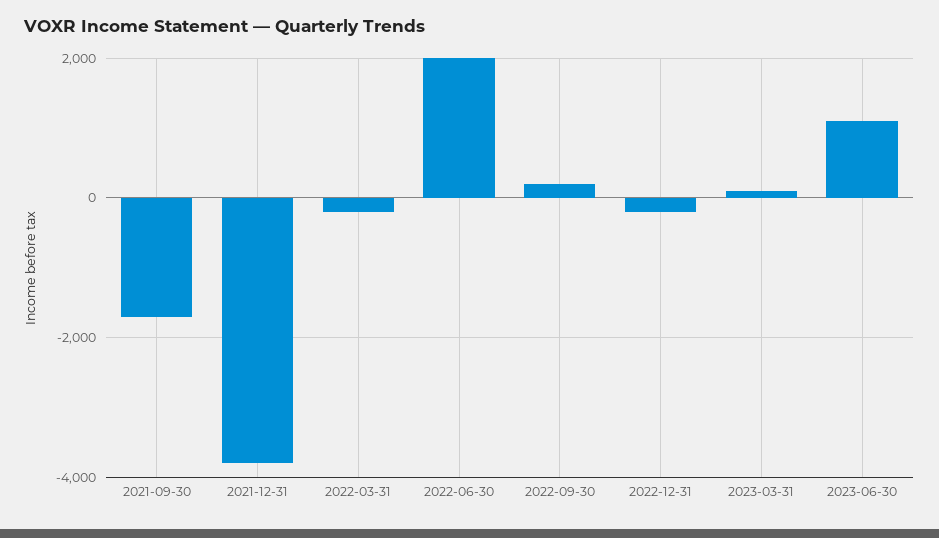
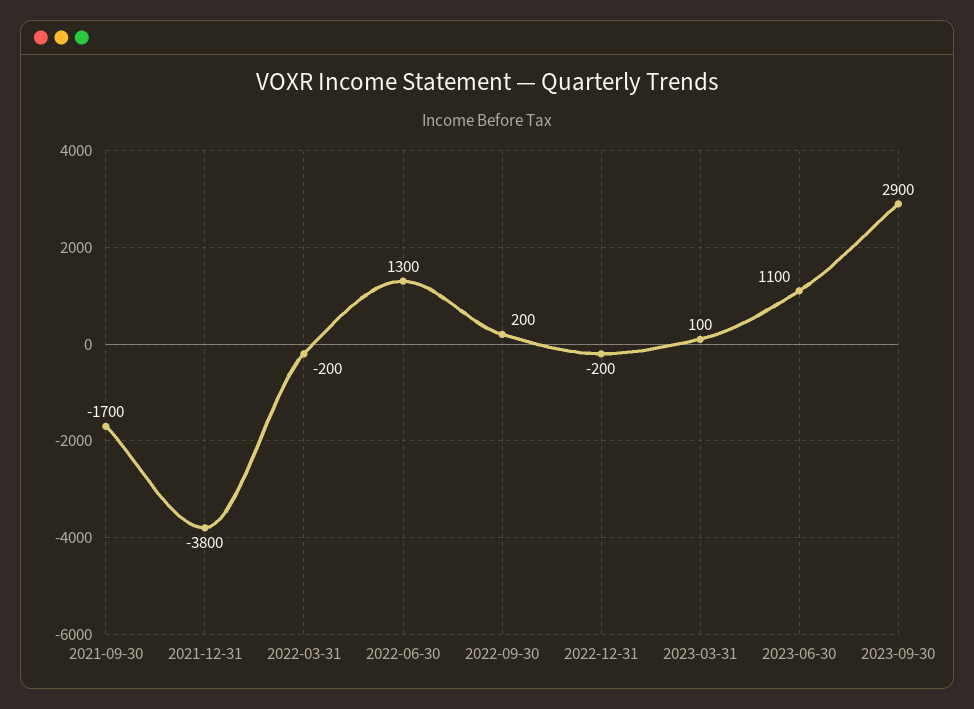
2022-06-30: 2000 -> 1300
2023-09-30: none -> 2900

